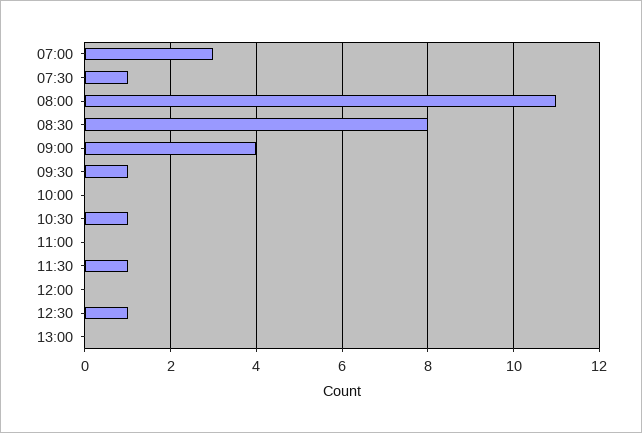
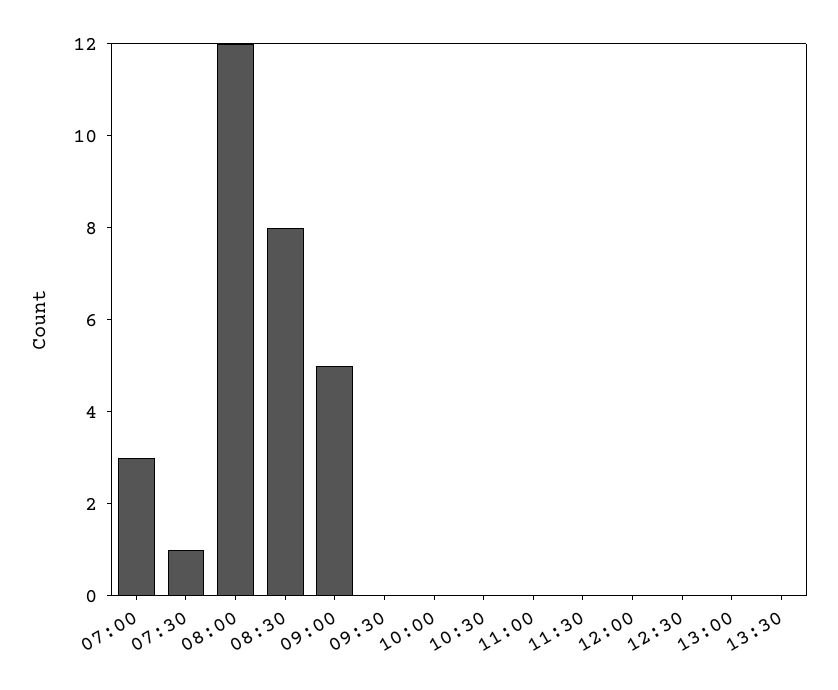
08:00: 11 -> 12
09:00: 4 -> 5
09:30: 1 -> 0
10:30: 1 -> 0
11:30: 1 -> 0
12:30: 1 -> 0
13:30: none -> 0

